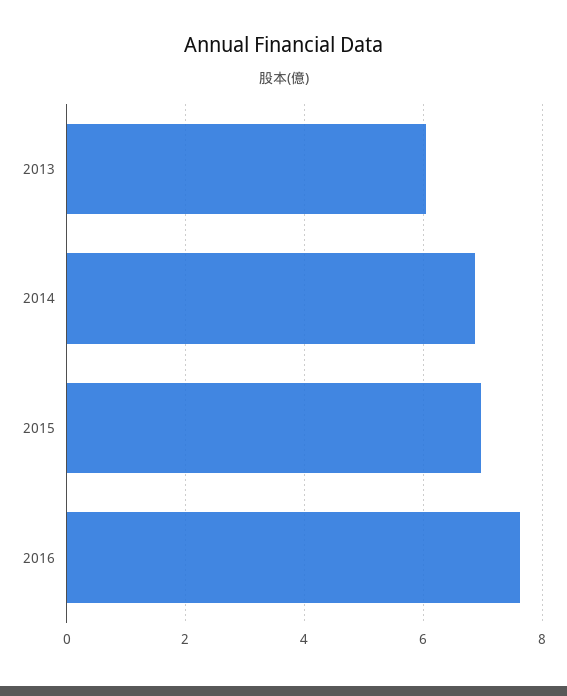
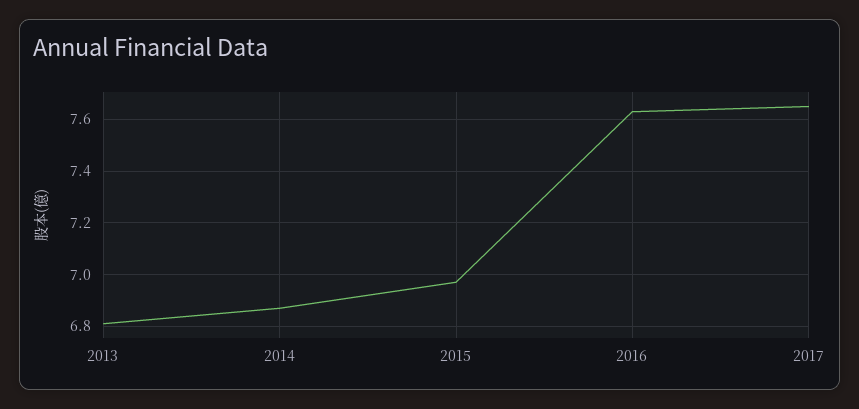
2013: 6 -> 6.8
2017: none -> 7.65

